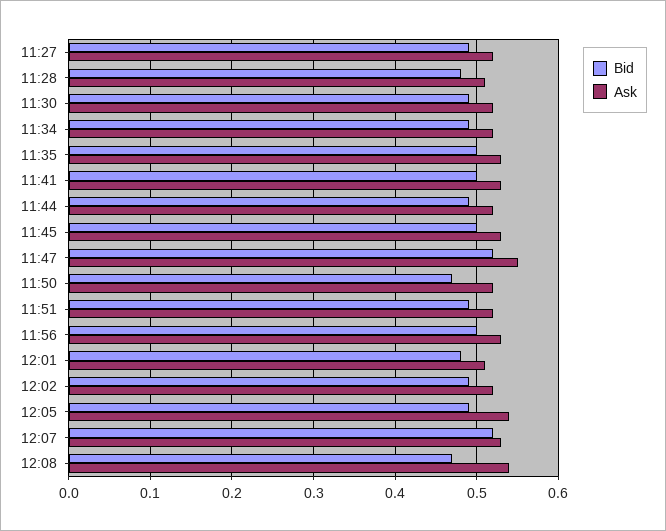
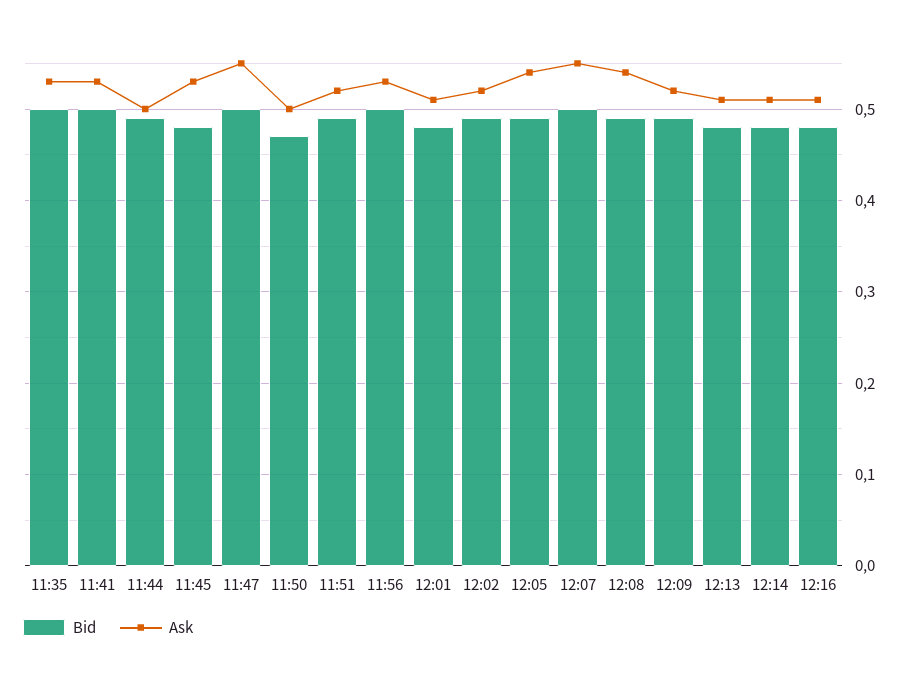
Bid, 11:27: 0.49 -> none
Ask, 11:27: 0.52 -> none
Bid, 11:28: 0.48 -> none
Ask, 11:28: 0.51 -> none
Bid, 11:30: 0.49 -> none
Ask, 11:30: 0.52 -> none
Bid, 11:34: 0.49 -> none
Ask, 11:34: 0.52 -> none
Ask, 11:44: 0.52 -> 0.5
Bid, 11:45: 0.5 -> 0.48
Bid, 11:47: 0.52 -> 0.5
Ask, 11:50: 0.52 -> 0.5
Bid, 12:07: 0.52 -> 0.5
Ask, 12:07: 0.53 -> 0.55
Bid, 12:08: 0.47 -> 0.49
Bid, 12:09: none -> 0.49
Ask, 12:09: none -> 0.52
Bid, 12:13: none -> 0.48
Ask, 12:13: none -> 0.51
Bid, 12:14: none -> 0.48
Ask, 12:14: none -> 0.51
Bid, 12:16: none -> 0.48
Ask, 12:16: none -> 0.51

